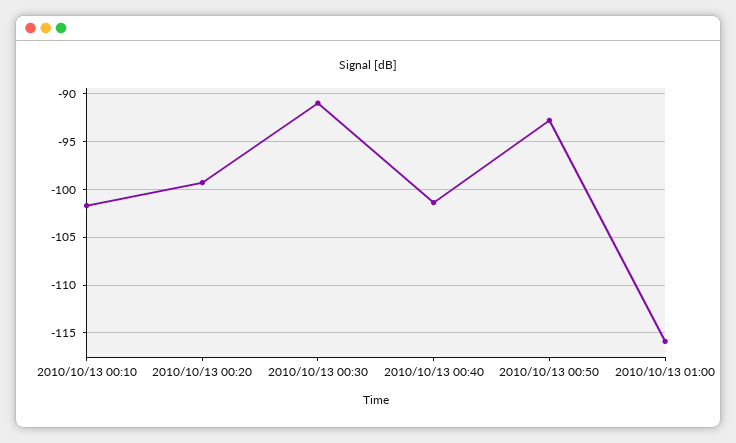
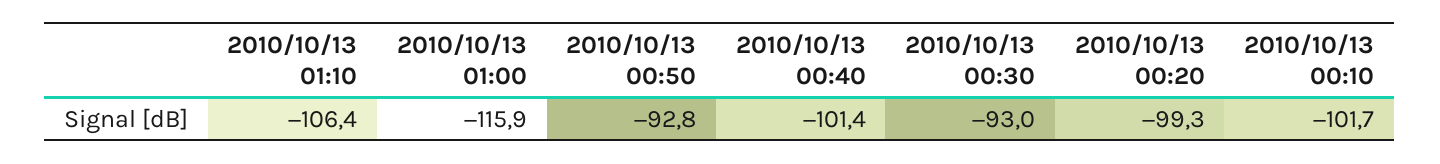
2010/10/13 00:30: -91 -> -93
2010/10/13 01:10: none -> -106.4

